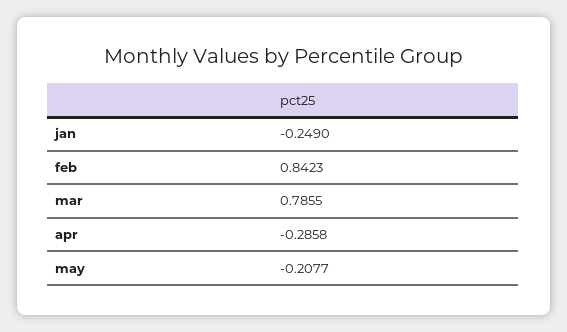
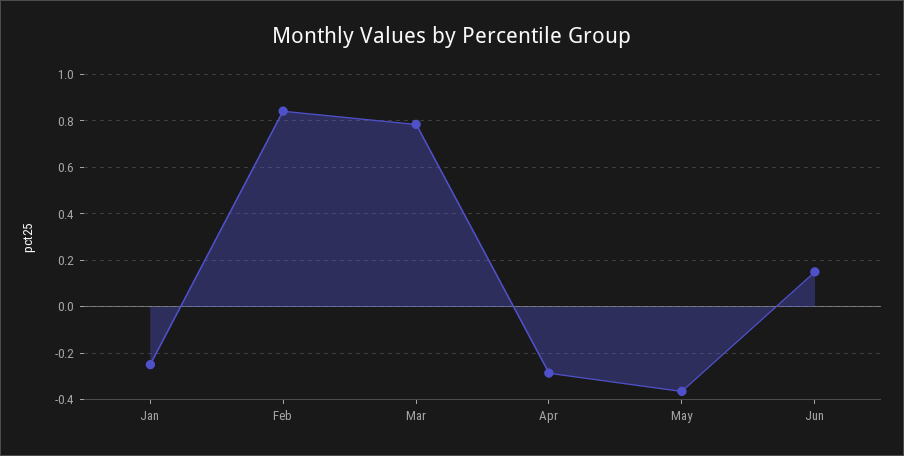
may: -0.2077 -> -0.35
Jun: none -> 0.15

